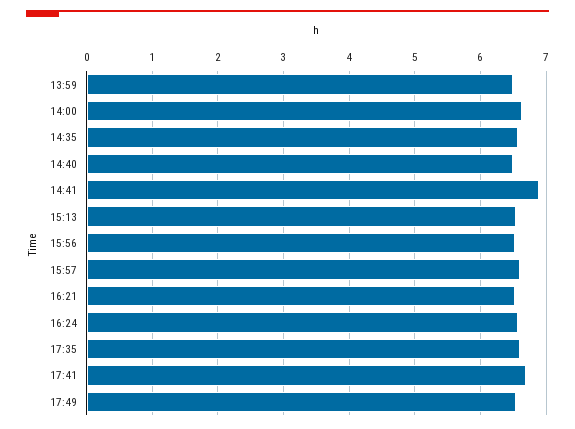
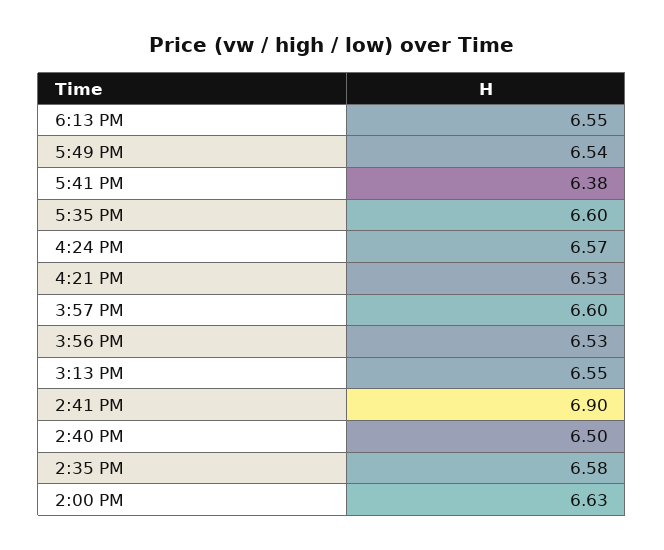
13:59: 6.5 -> none
17:41: 6.7 -> 6.38
6:13 PM: none -> 6.55

